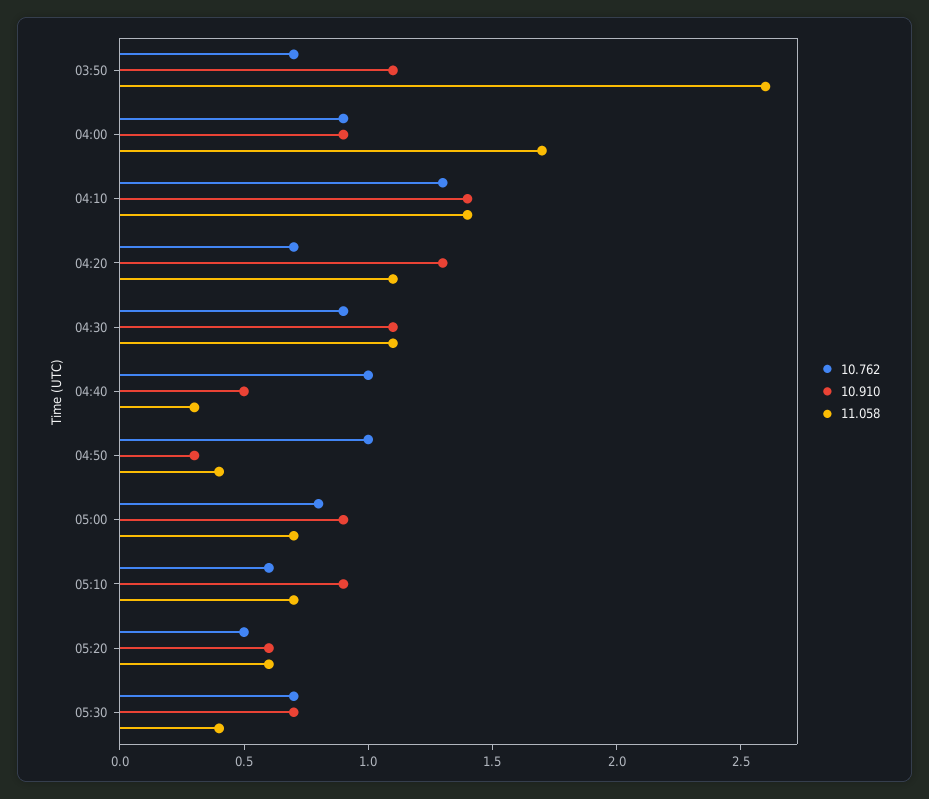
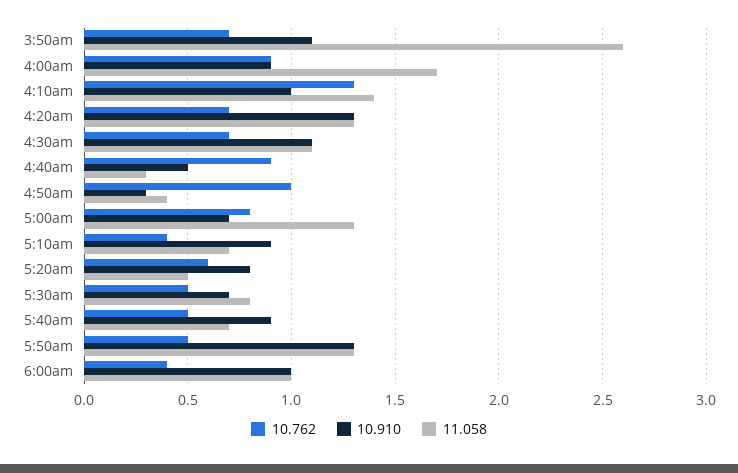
10.910, 04:10: 1.4 -> 1
11.058, 04:20: 1.1 -> 1.3
10.762, 04:30: 0.9 -> 0.7
10.762, 04:40: 1 -> 0.9
10.910, 05:00: 0.9 -> 0.7
11.058, 05:00: 0.7 -> 1.3
10.762, 05:10: 0.6 -> 0.4
10.762, 05:20: 0.5 -> 0.6
10.910, 05:20: 0.6 -> 0.8
11.058, 05:20: 0.6 -> 0.5
10.762, 05:30: 0.7 -> 0.5
11.058, 05:30: 0.4 -> 0.8
10.762, 5:40am: none -> 0.5
10.910, 5:40am: none -> 0.9
11.058, 5:40am: none -> 0.7
10.762, 5:50am: none -> 0.5
10.910, 5:50am: none -> 1.3
11.058, 5:50am: none -> 1.3
10.762, 6:00am: none -> 0.4
10.910, 6:00am: none -> 1
11.058, 6:00am: none -> 1

